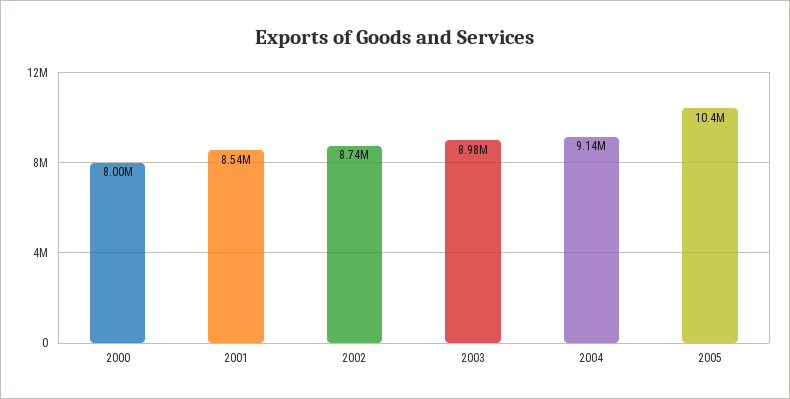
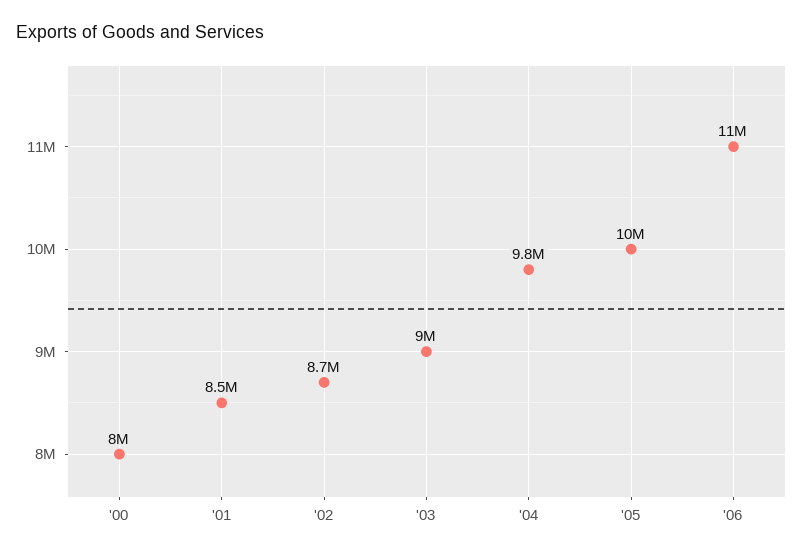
2004: 9140000 -> 9800000
'06: none -> 11000000

